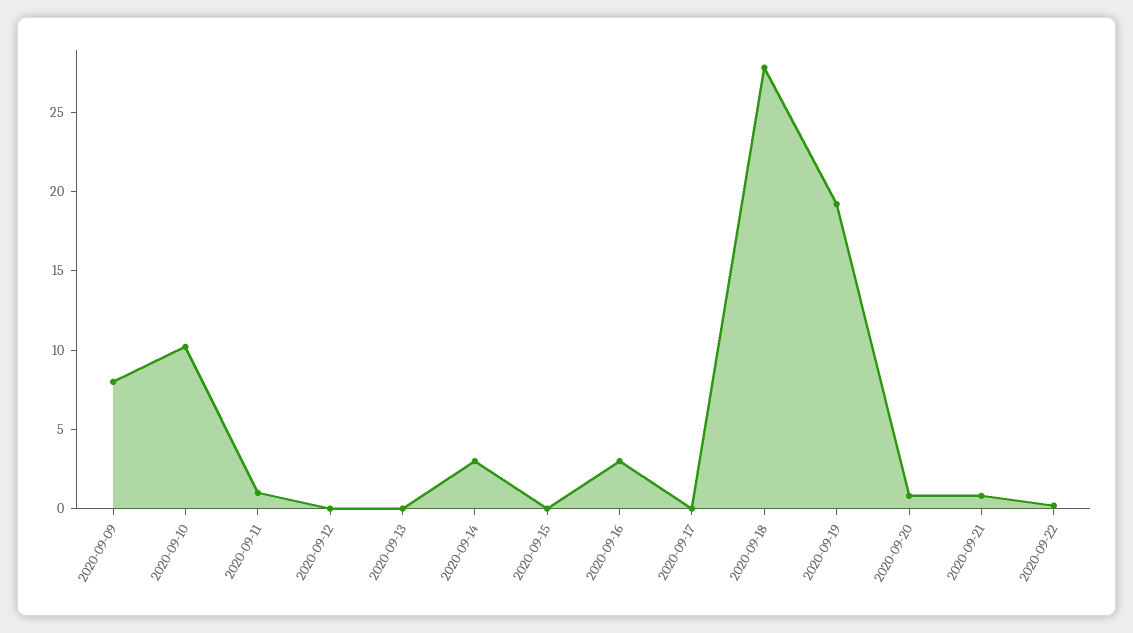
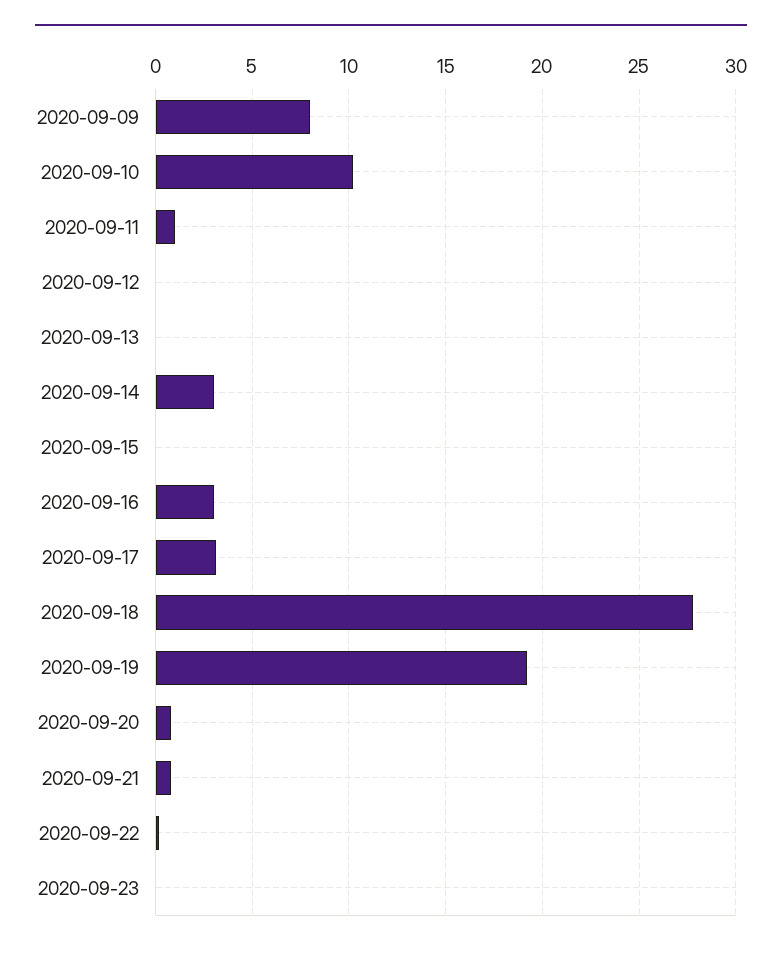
2020-09-17: 0 -> 3
2020-09-23: none -> 0

